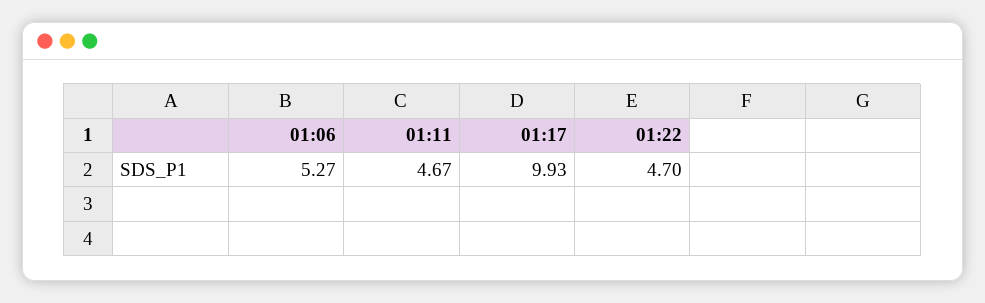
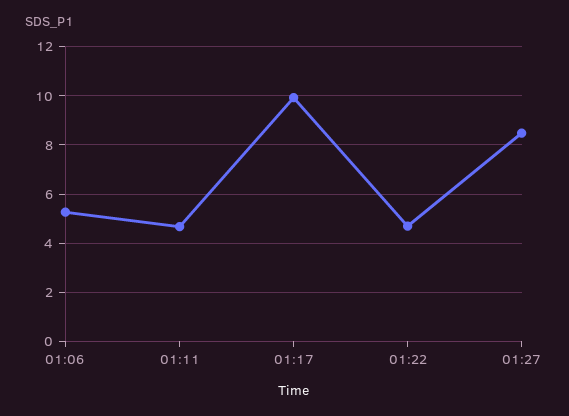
01:27: none -> 8.5

